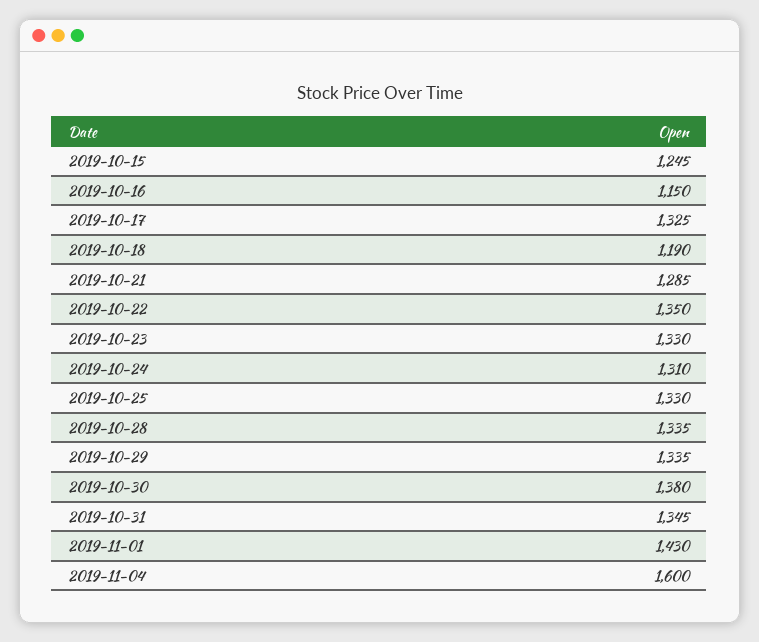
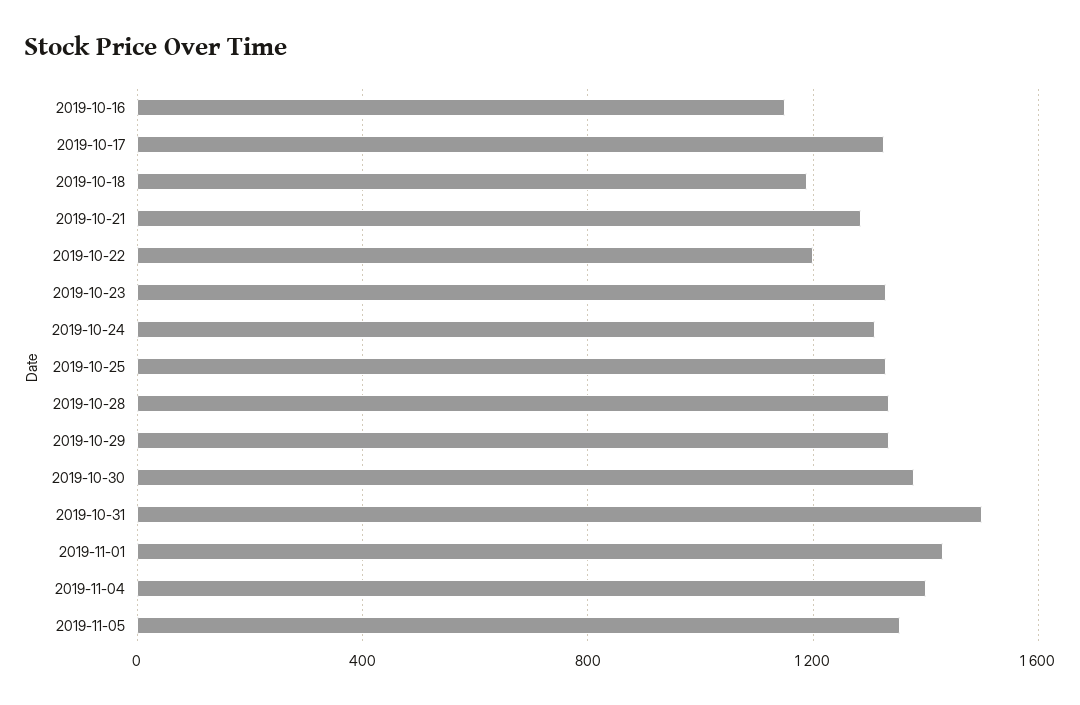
2019-10-15: 1245 -> none
2019-10-22: 1350 -> 1200
2019-10-31: 1345 -> 1500
2019-11-04: 1600 -> 1400
2019-11-05: none -> 1350

